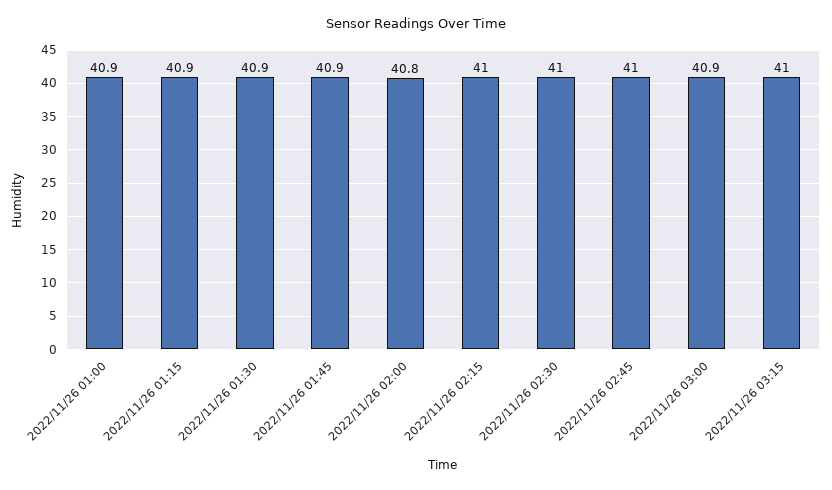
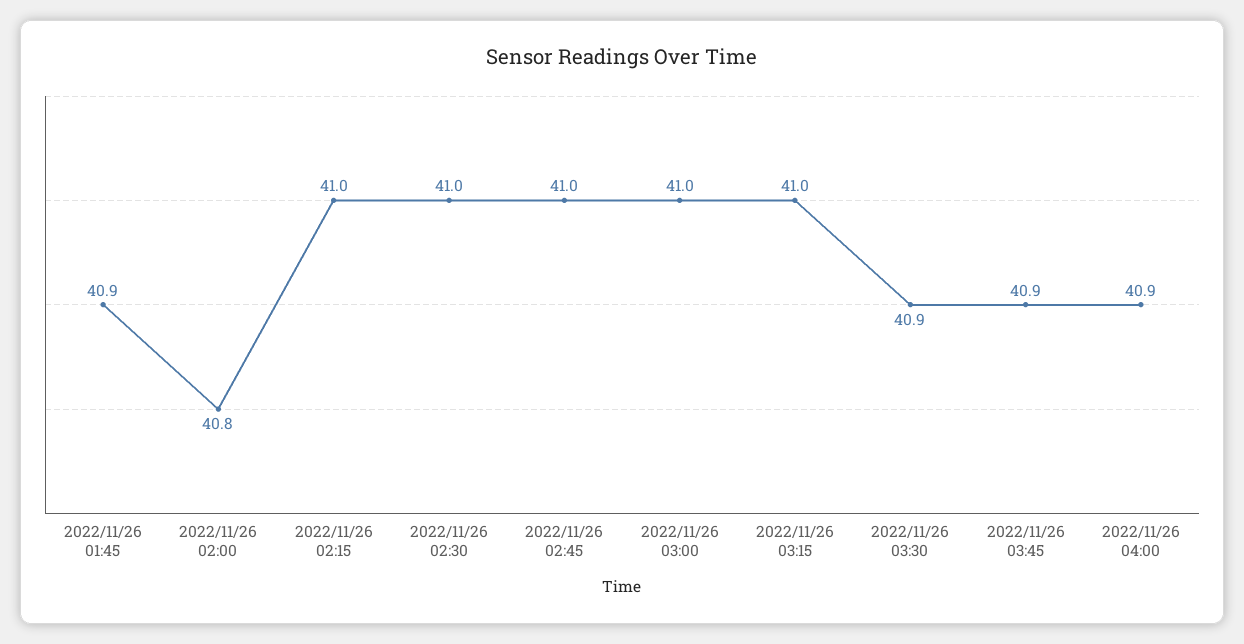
2022/11/26 01:00: 40.9 -> none
2022/11/26 01:15: 40.9 -> none
2022/11/26 01:30: 40.9 -> none
2022/11/26 03:00: 40.9 -> 41
2022/11/26 03:30: none -> 40.9
2022/11/26 03:45: none -> 40.9
2022/11/26 04:00: none -> 40.9

